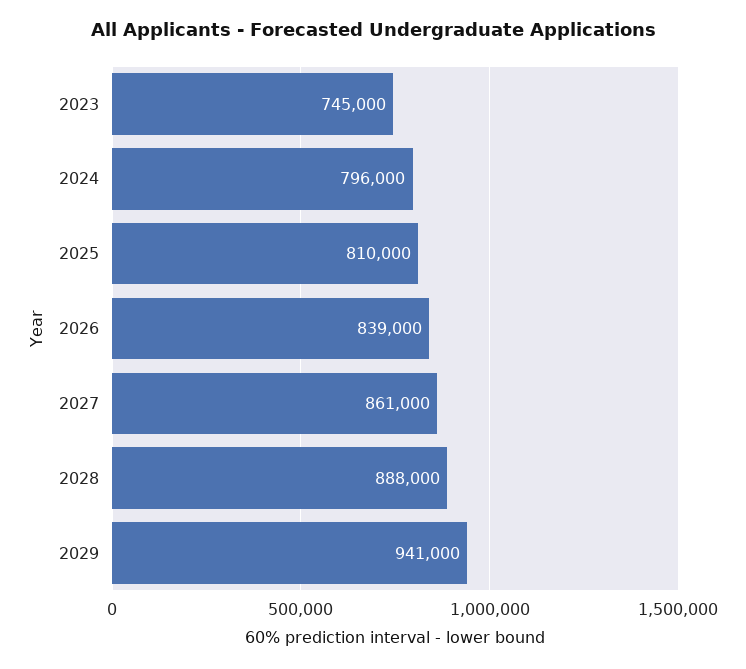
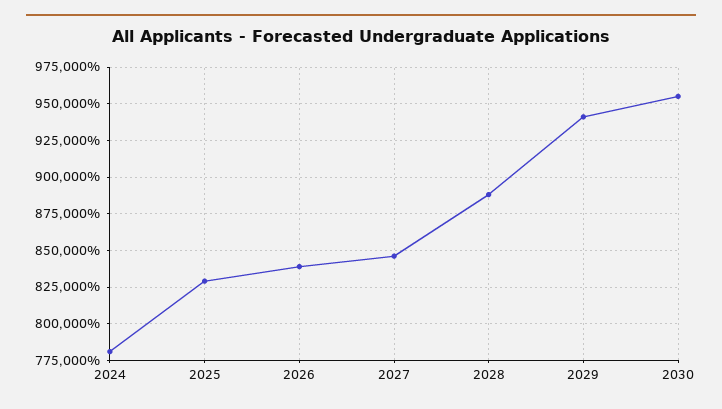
2023: 745000 -> none
2024: 796000 -> 780000
2025: 810000 -> 830000
2027: 861000 -> 845000
2030: none -> 955000

